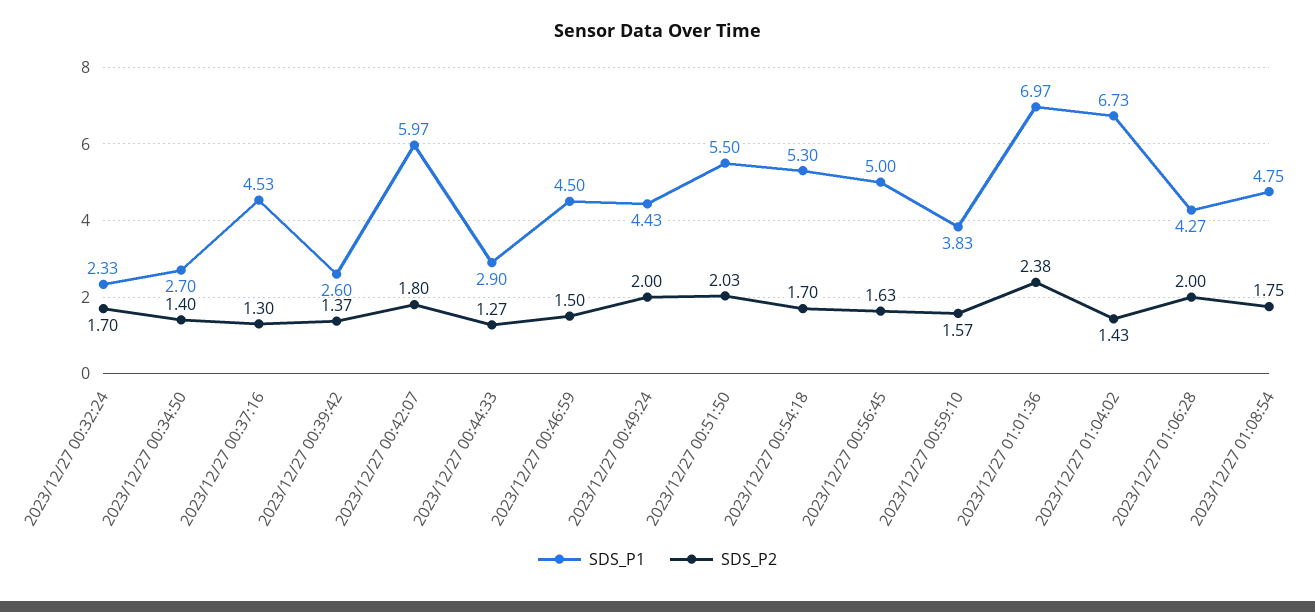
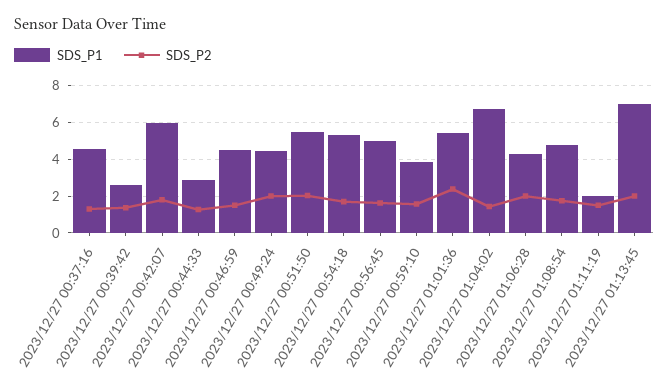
SDS_P1, 2023/12/27 00:32:24: 2.33 -> none
SDS_P2, 2023/12/27 00:32:24: 1.7 -> none
SDS_P1, 2023/12/27 00:34:50: 2.7 -> none
SDS_P2, 2023/12/27 00:34:50: 1.4 -> none
SDS_P1, 2023/12/27 01:01:36: 6.97 -> 5.5
SDS_P1, 2023/12/27 01:11:19: none -> 2
SDS_P2, 2023/12/27 01:11:19: none -> 1.5
SDS_P1, 2023/12/27 01:13:45: none -> 7
SDS_P2, 2023/12/27 01:13:45: none -> 2

